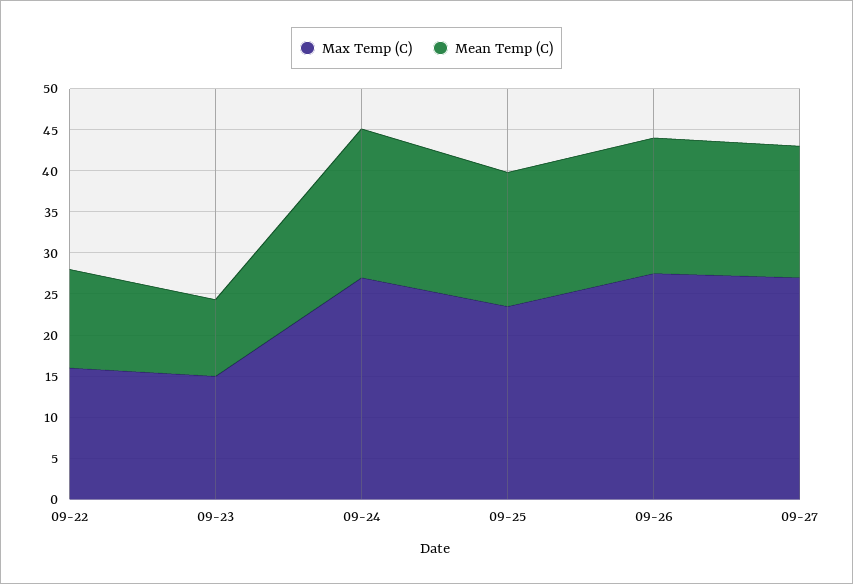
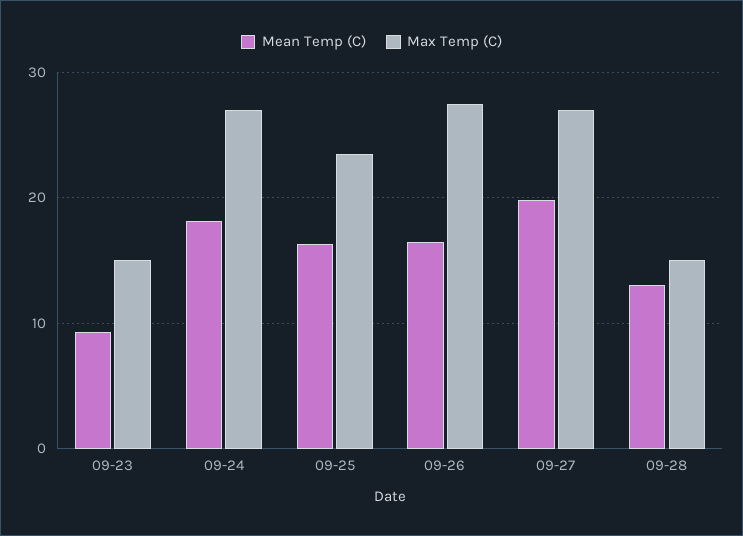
Max Temp (C), 09-22: 16 -> none
Mean Temp (C), 09-22: 12 -> none
Mean Temp (C), 09-27: 16 -> 20
Mean Temp (C), 09-28: none -> 13
Max Temp (C), 09-28: none -> 15

